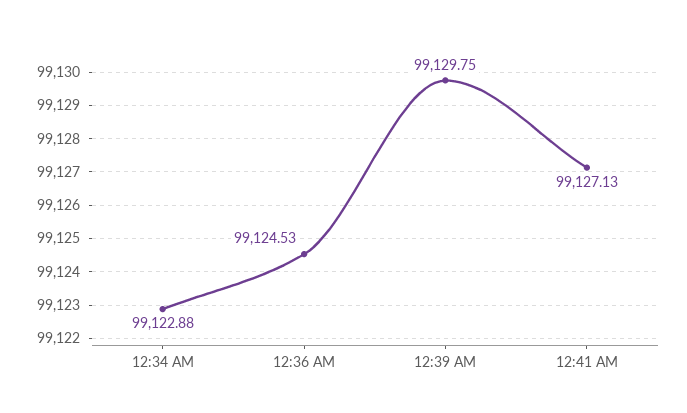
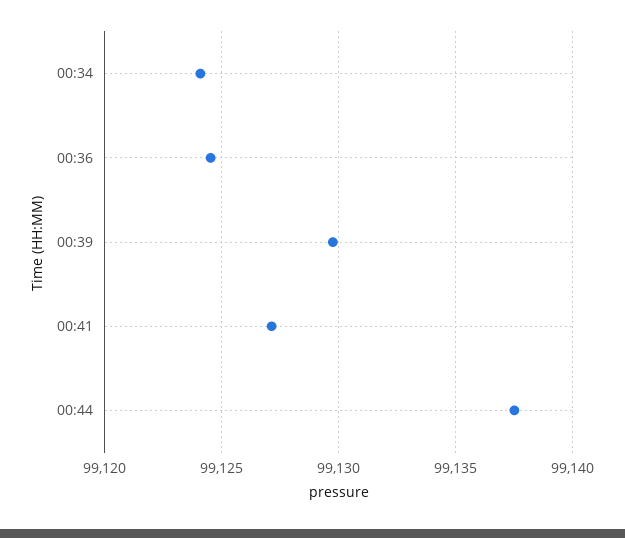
12:34 AM: 99122.88 -> 99124
00:44: none -> 99137.5

